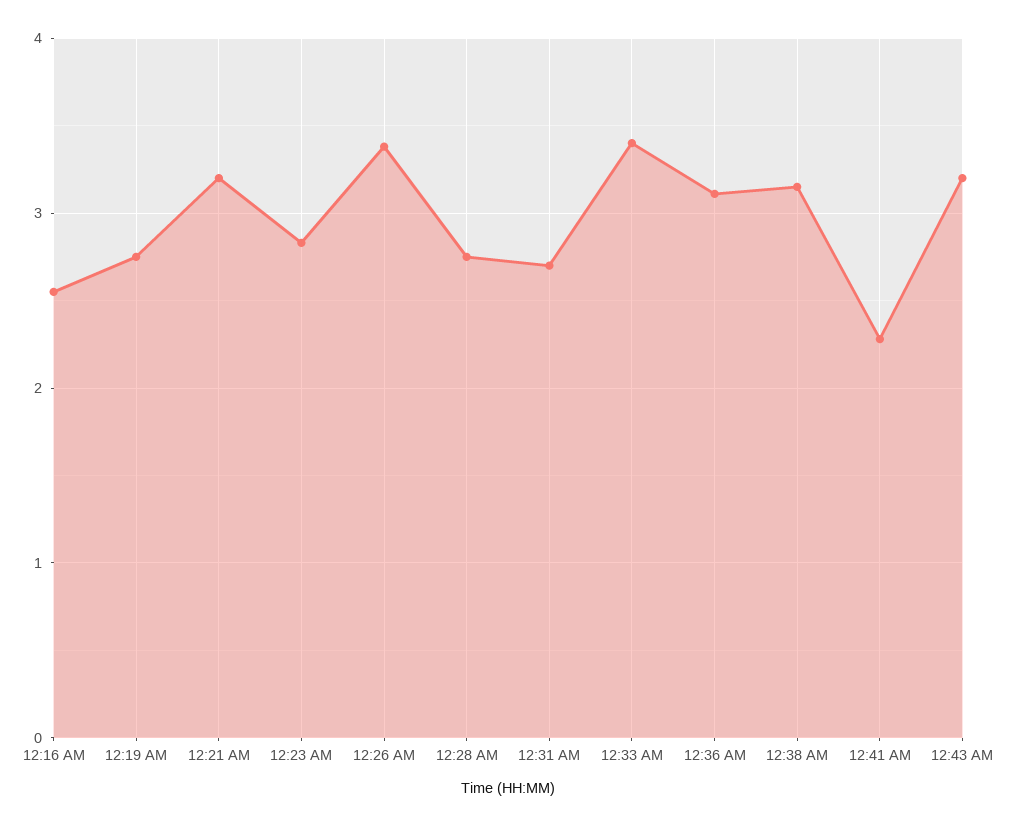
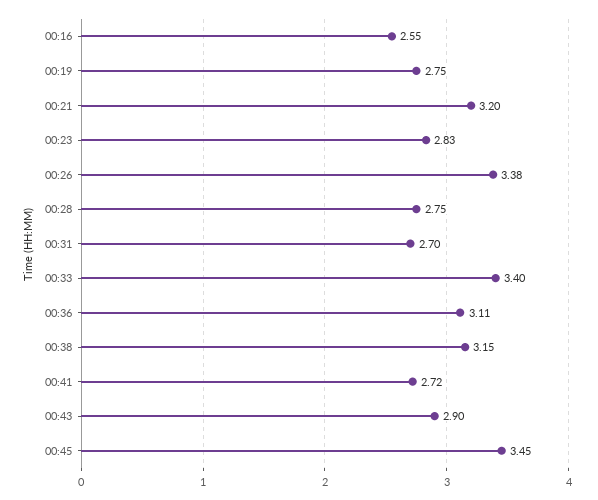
12:41 AM: 2.3 -> 2.72
12:43 AM: 3.2 -> 2.9
00:45: none -> 3.45

